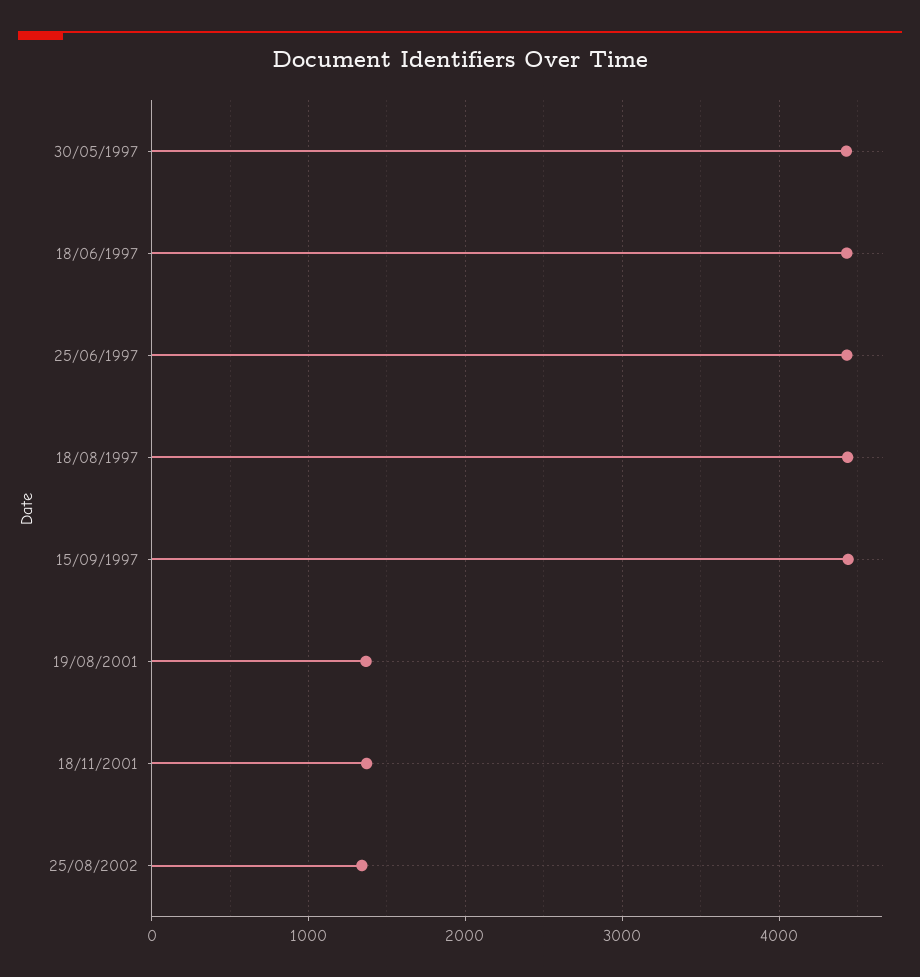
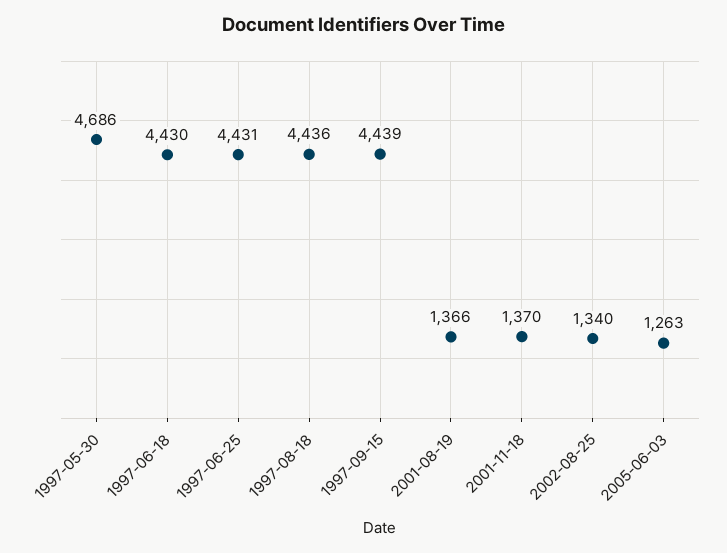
30/05/1997: 4400 -> 4686
2005-06-03: none -> 1263

